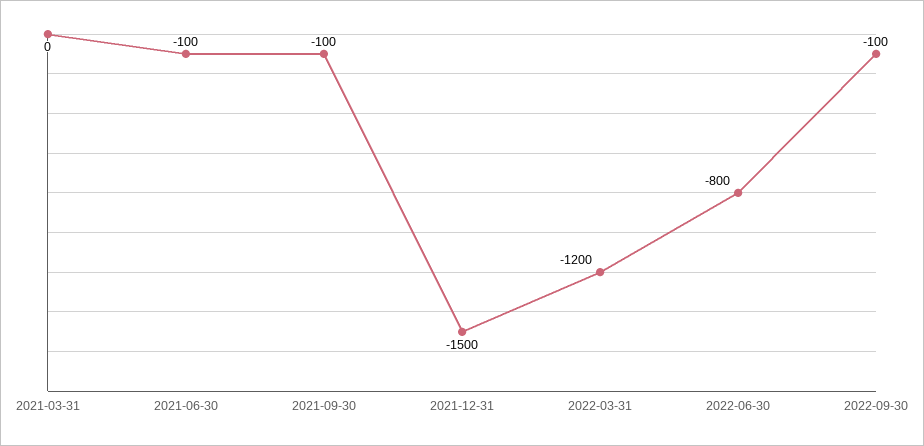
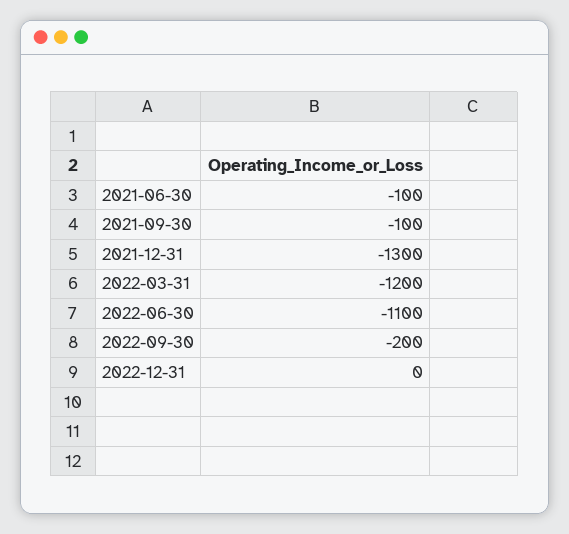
2021-03-31: 0 -> none
2021-12-31: -1500 -> -1300
2022-06-30: -800 -> -1100
2022-09-30: -100 -> -200
2022-12-31: none -> 0

